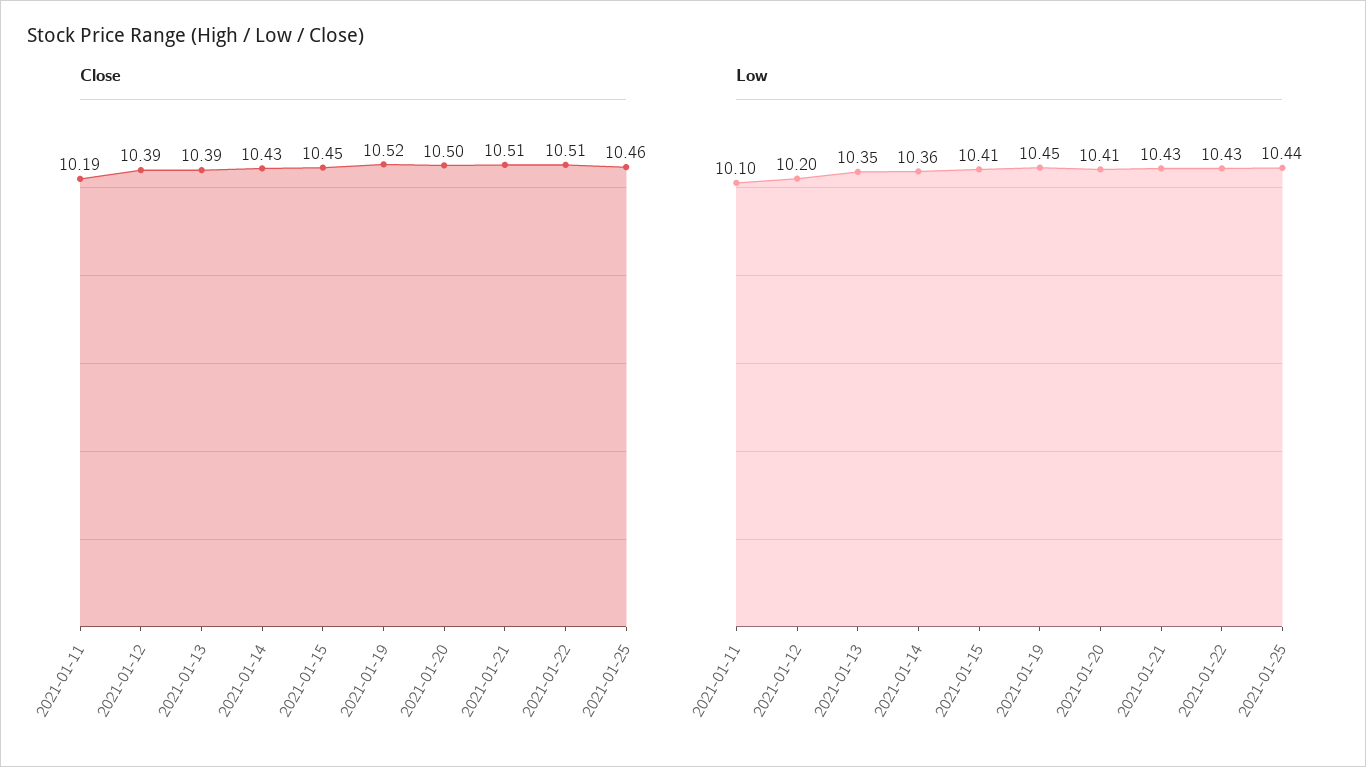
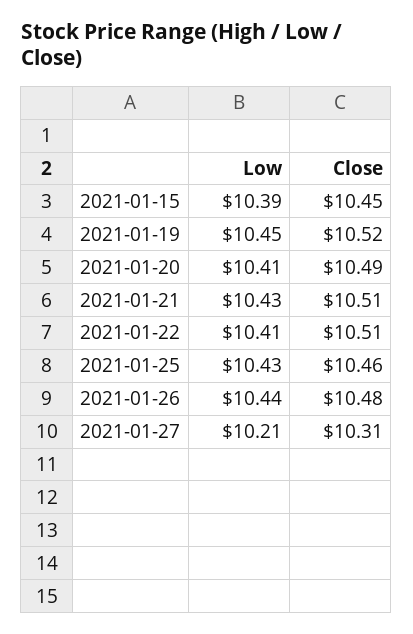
Close, 2021-01-11: 10.19 -> none
Close, 2021-01-12: 10.39 -> none
Close, 2021-01-13: 10.39 -> none
Close, 2021-01-14: 10.43 -> none
Close, 2021-01-20: 10.5 -> 10.49
Low, 2021-01-11: 10.1 -> none
Low, 2021-01-12: 10.2 -> none
Low, 2021-01-13: 10.35 -> none
Low, 2021-01-14: 10.36 -> none
Low, 2021-01-15: 10.41 -> 10.39
Low, 2021-01-22: 10.43 -> 10.41
Low, 2021-01-25: 10.44 -> 10.43
Low, 2021-01-26: none -> 10.44
Close, 2021-01-26: none -> 10.48
Low, 2021-01-27: none -> 10.21
Close, 2021-01-27: none -> 10.31

